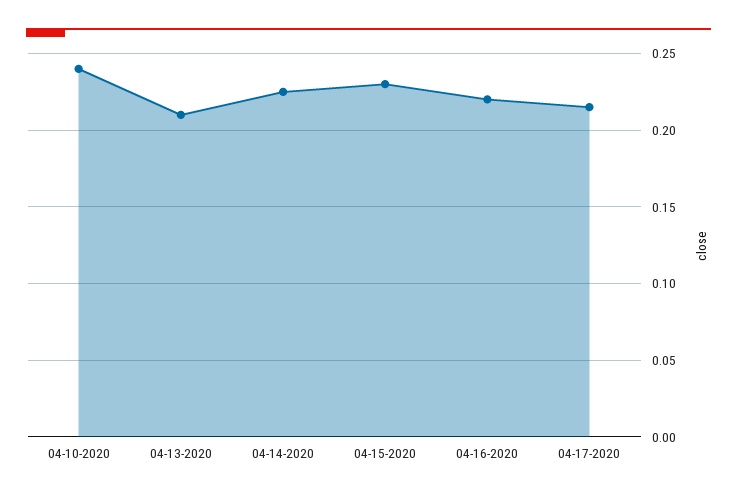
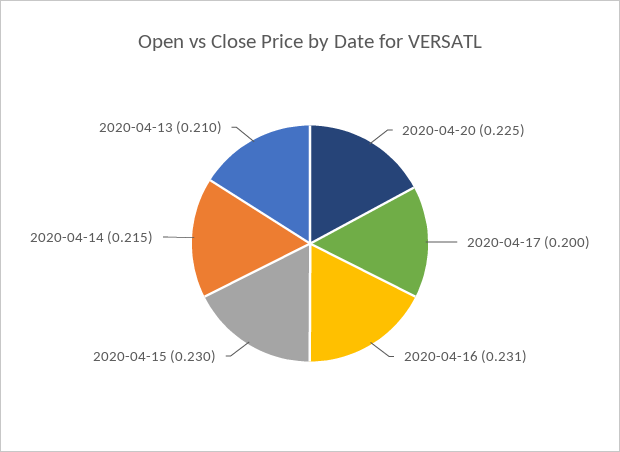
04-10-2020: 0.24 -> none
04-14-2020: 0.225 -> 0.215
04-16-2020: 0.22 -> 0.231
04-17-2020: 0.215 -> 0.2
2020-04-20: none -> 0.225

